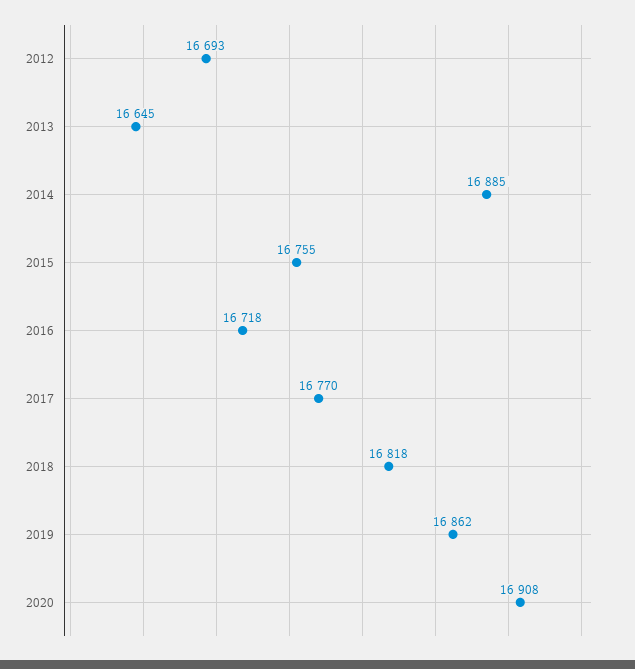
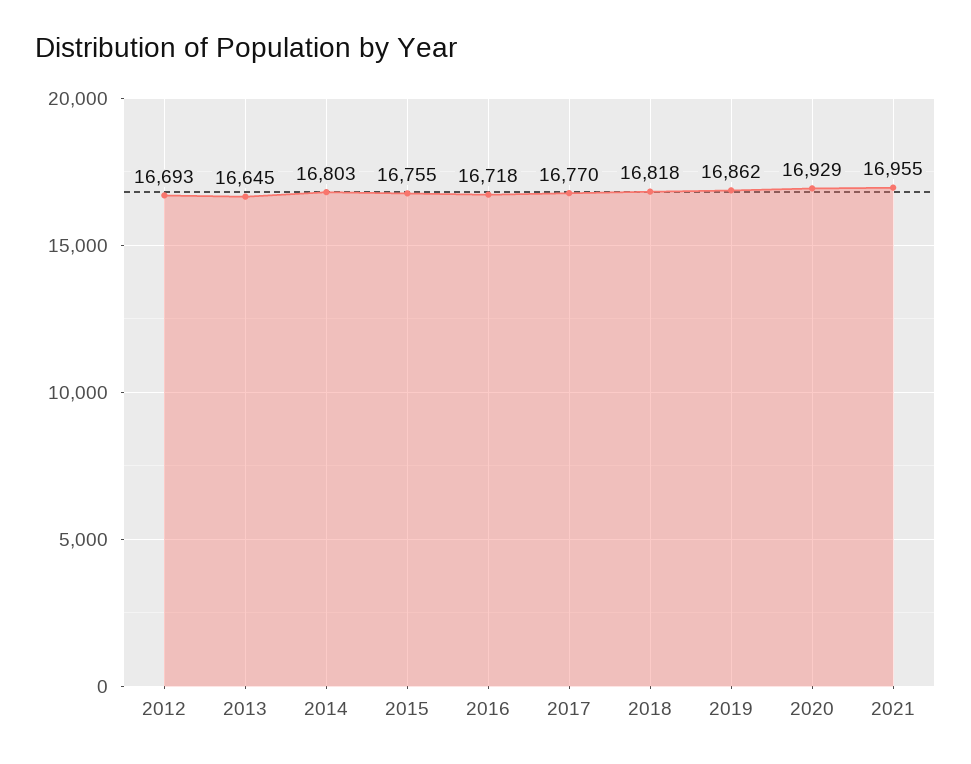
2014: 16885 -> 16803
2020: 16908 -> 16929
2021: none -> 16955

